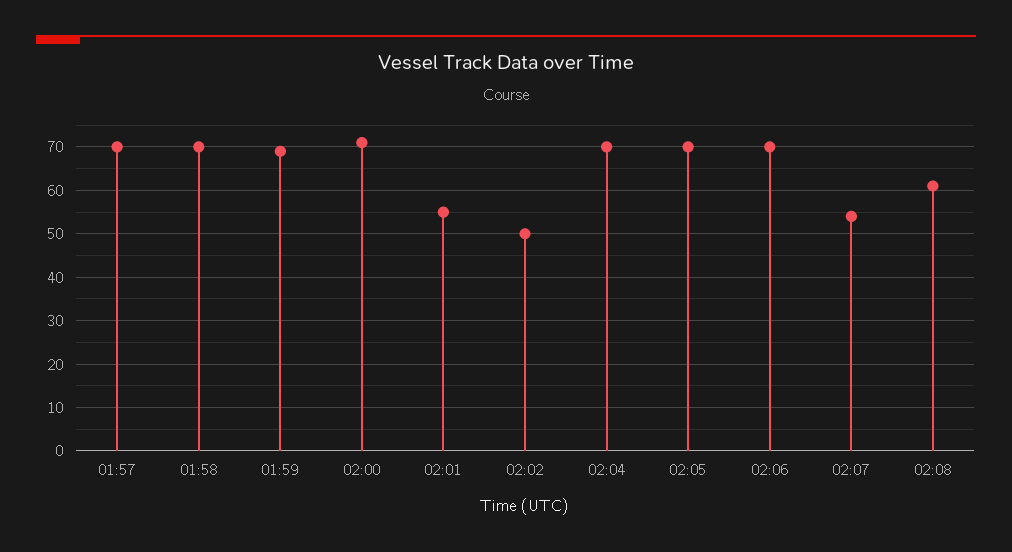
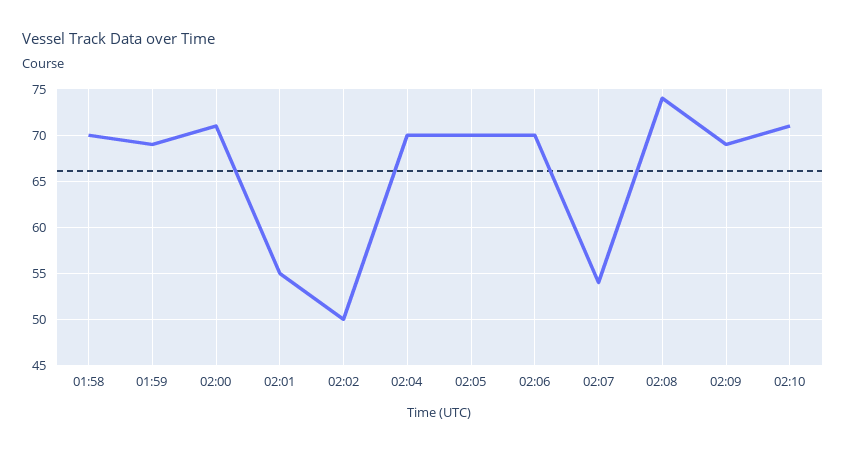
01:57: 70 -> none
02:08: 60 -> 74
02:09: none -> 69
02:10: none -> 71

